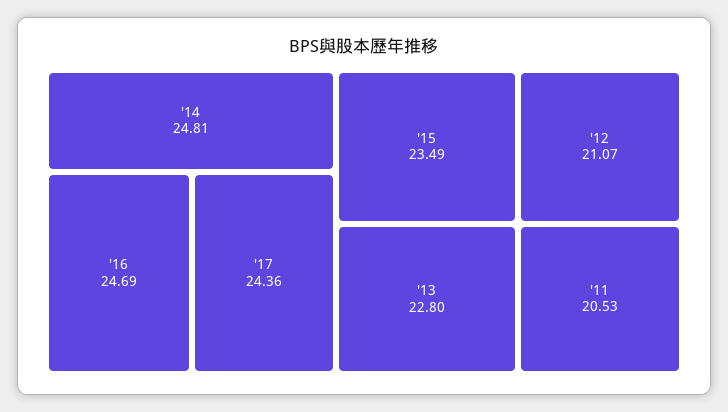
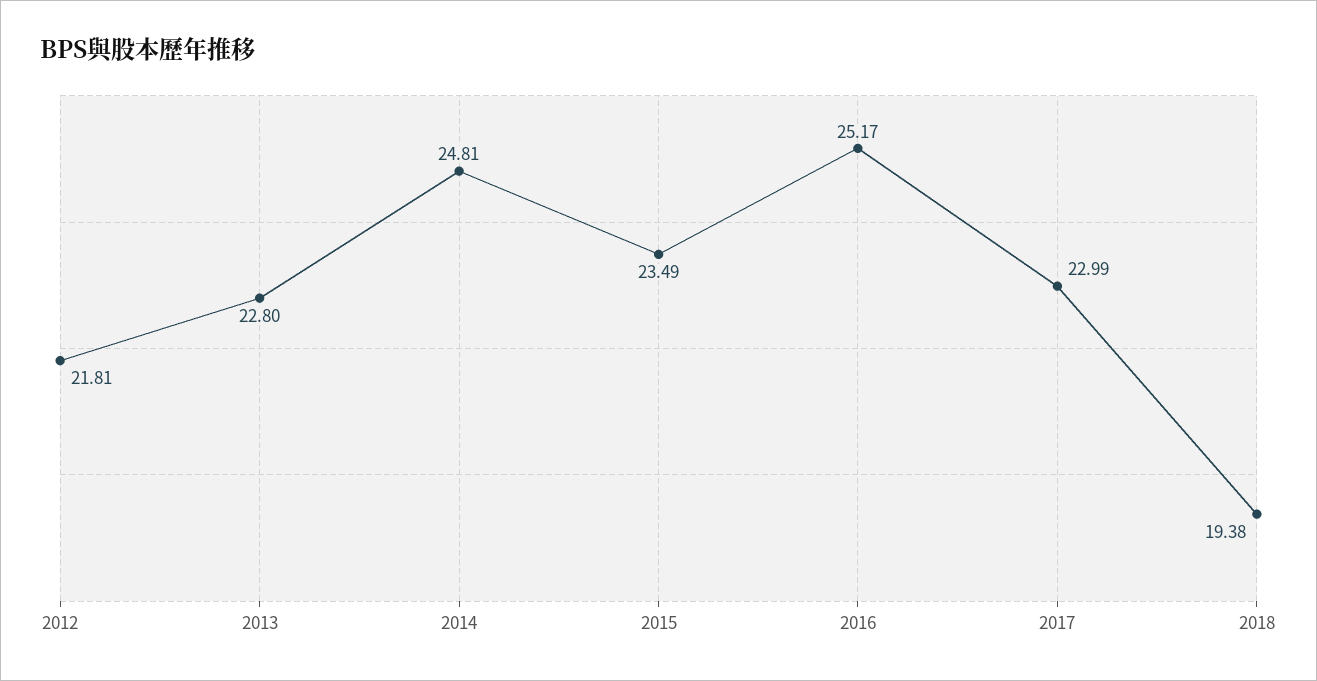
'16: 24.69 -> 25.17
'17: 24.36 -> 22.99
'12: 21.07 -> 21.81
'11: 20.53 -> none
2018: none -> 19.38

